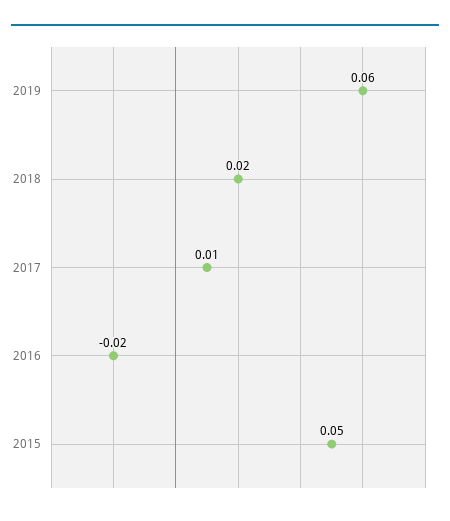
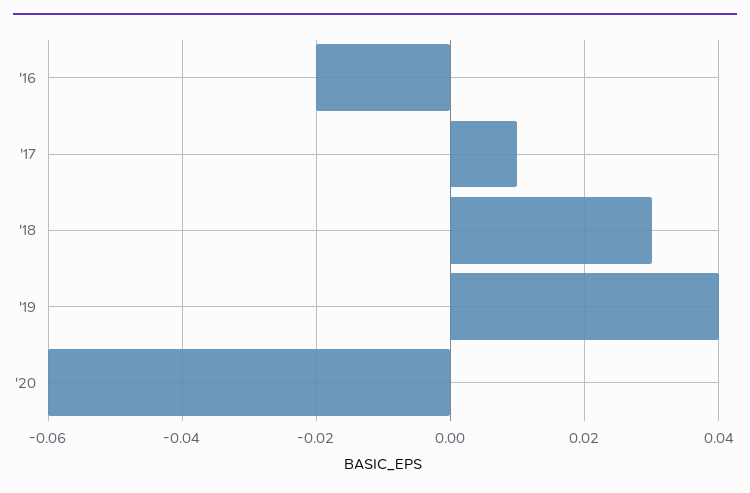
2019: 0.06 -> 0.04
2018: 0.02 -> 0.03
2015: 0.05 -> none
'20: none -> -0.06

